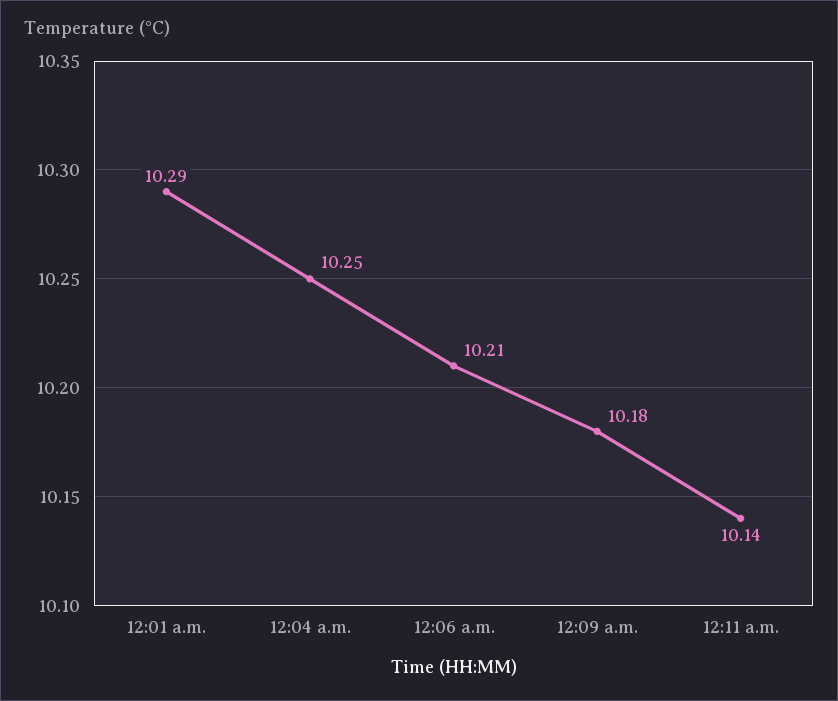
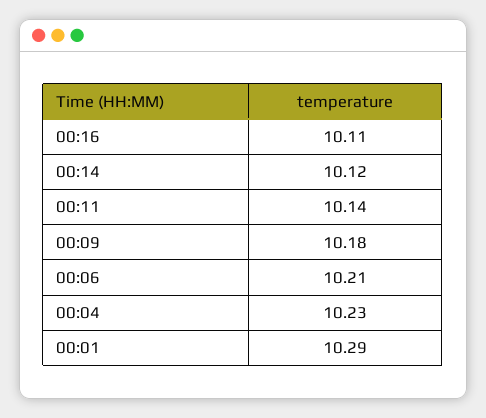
12:04 a.m.: 10.25 -> 10.23
00:16: none -> 10.11
00:14: none -> 10.12

